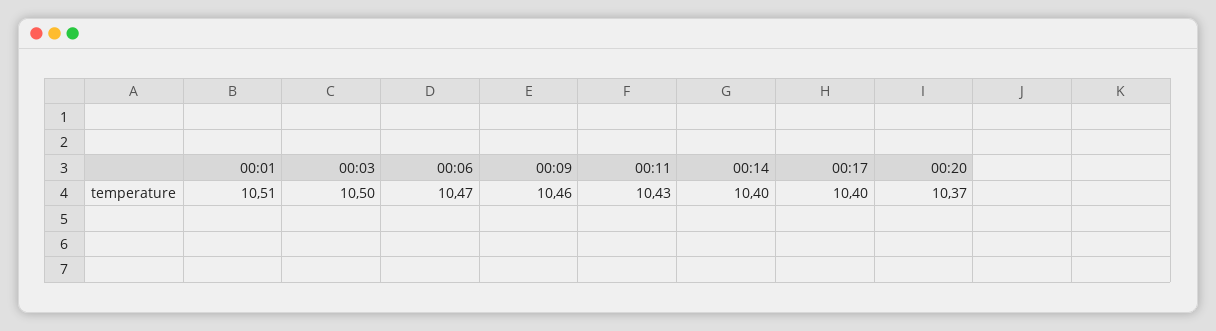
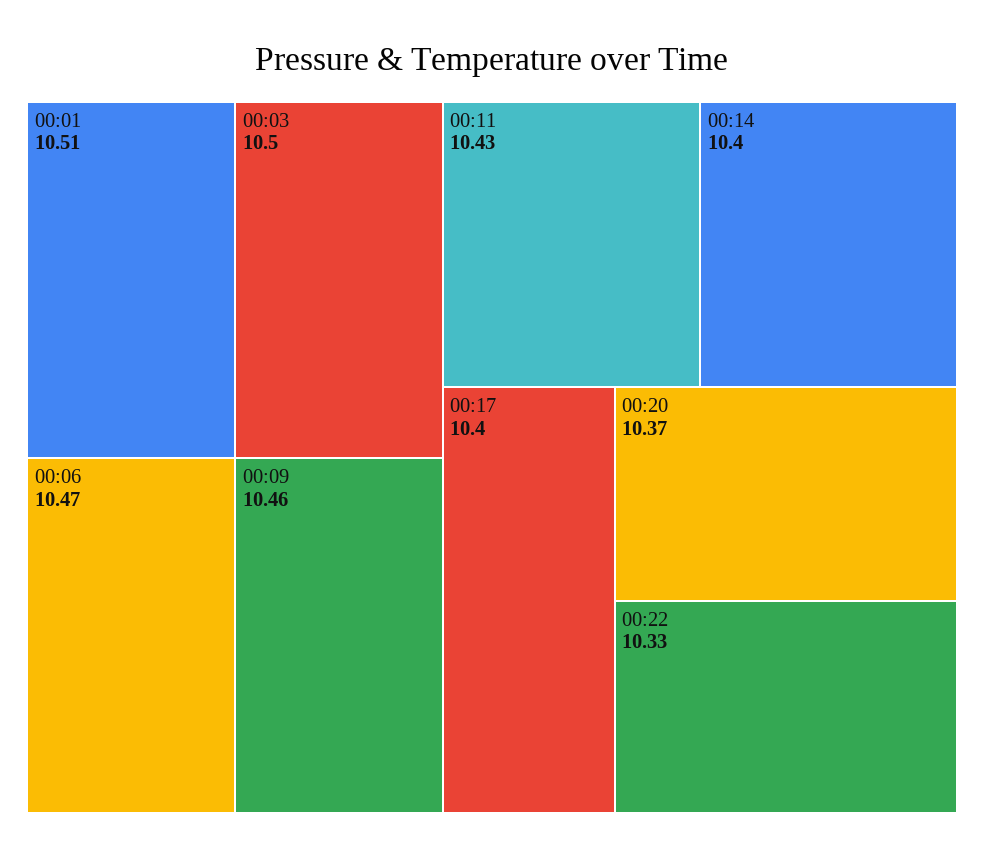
00:22: none -> 10.33

